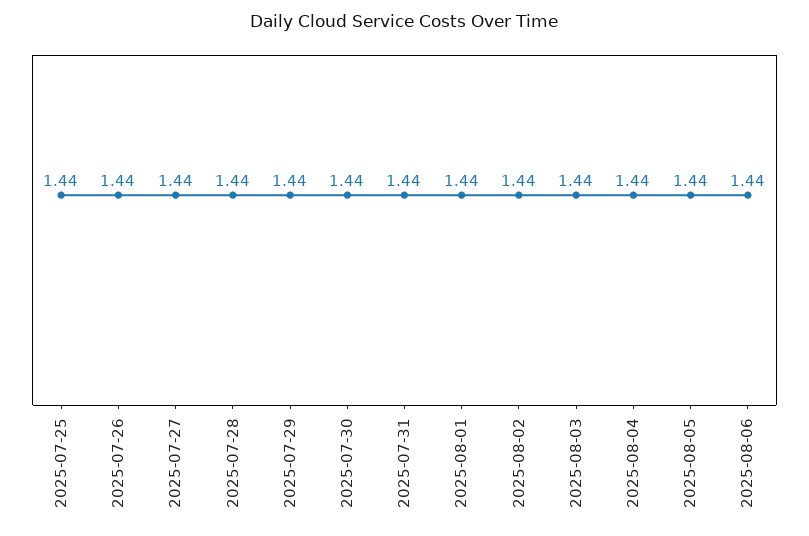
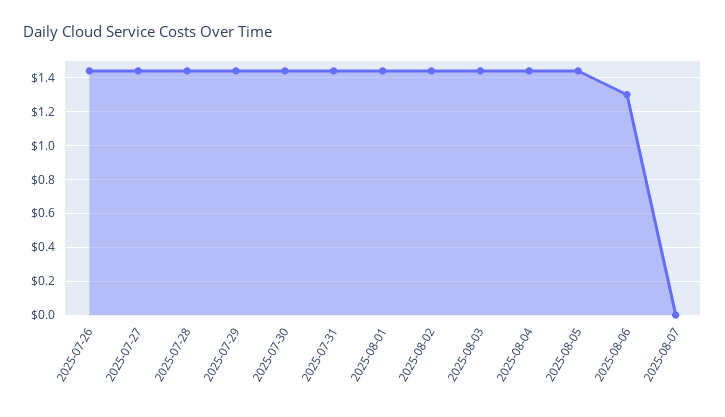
2025-07-25: 1.44 -> none
2025-08-06: 1.44 -> 1.3
2025-08-07: none -> 0

